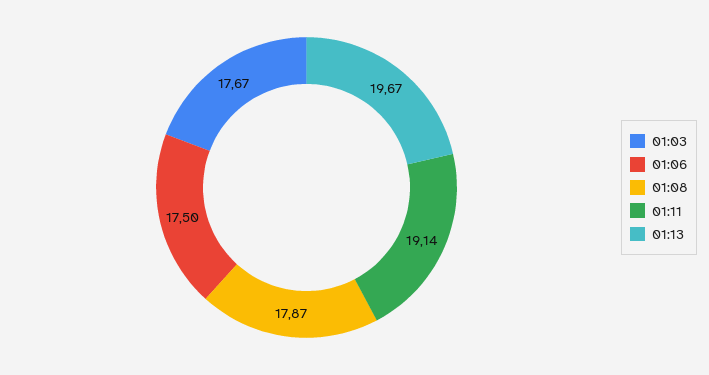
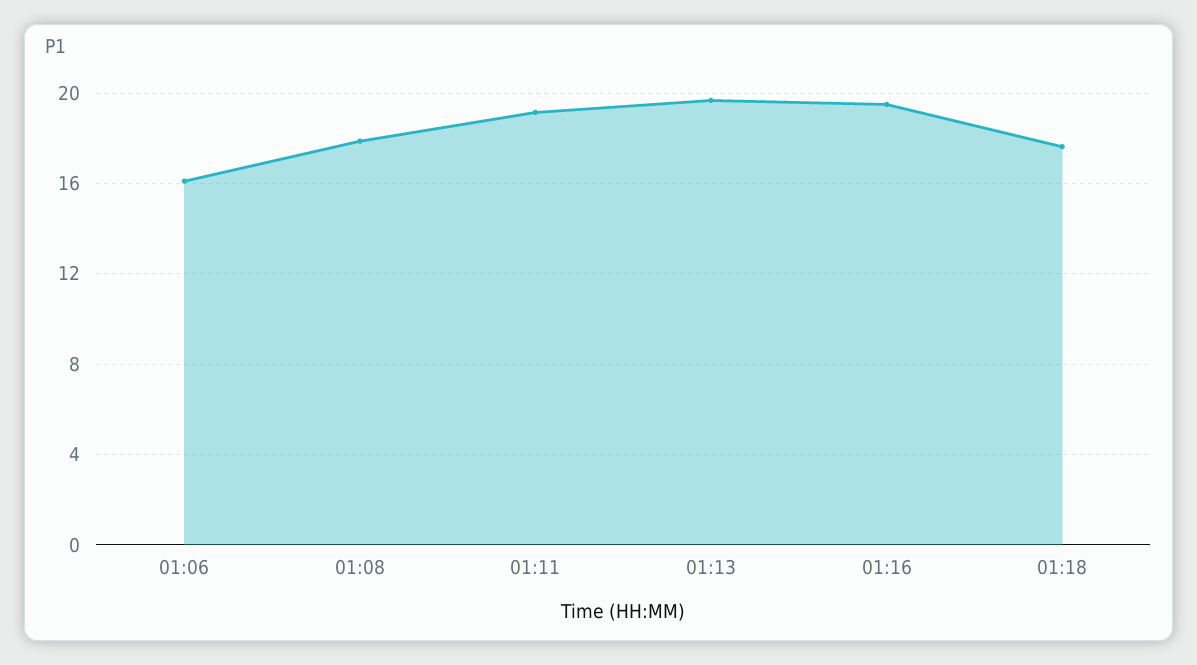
01:03: 17.67 -> none
01:06: 17.5 -> 16
01:16: none -> 19.5
01:18: none -> 17.5

